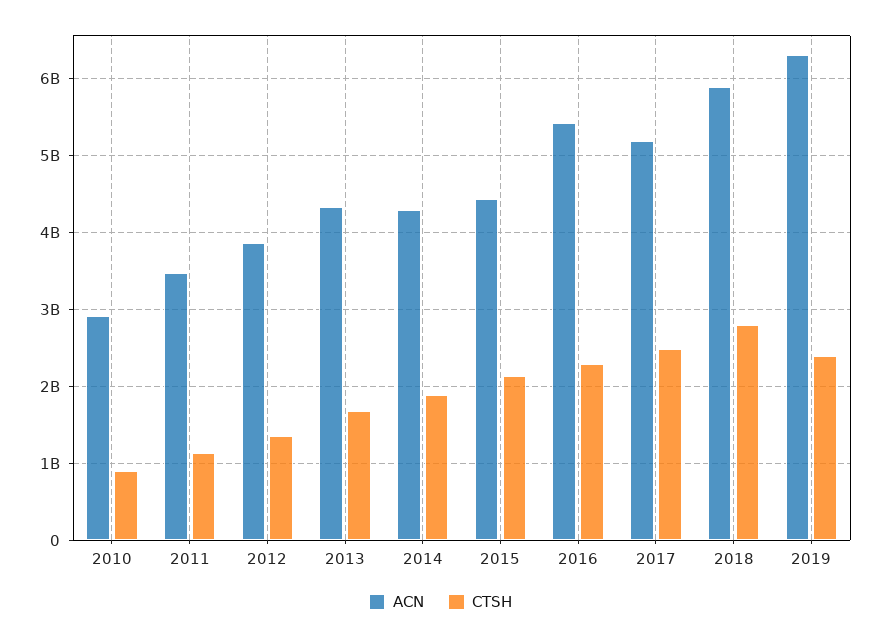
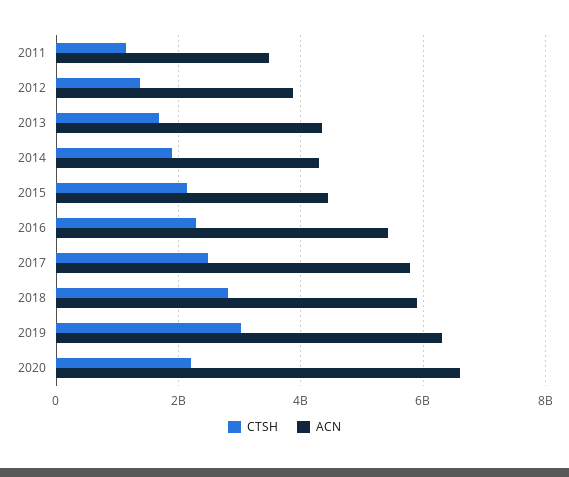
ACN, 2010: 2900000000 -> none
CTSH, 2010: 900000000 -> none
ACN, 2017: 5200000000 -> 5800000000
CTSH, 2019: 2400000000 -> 3000000000
CTSH, 2020: none -> 2200000000
ACN, 2020: none -> 6600000000

